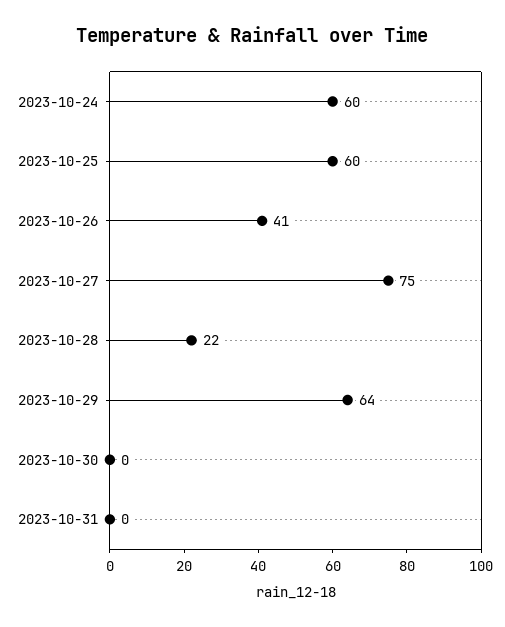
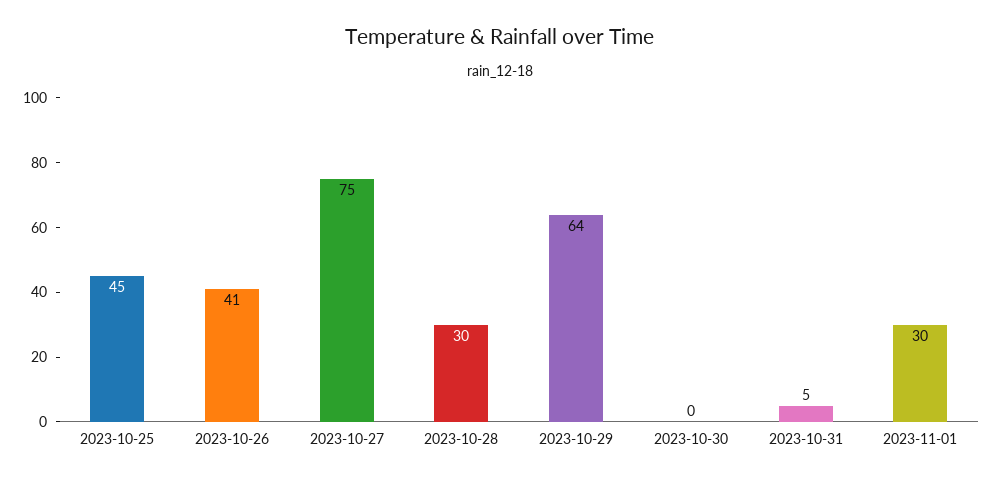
2023-10-24: 60 -> none
2023-10-25: 60 -> 45
2023-10-28: 22 -> 30
2023-10-31: 0 -> 5
2023-11-01: none -> 30

